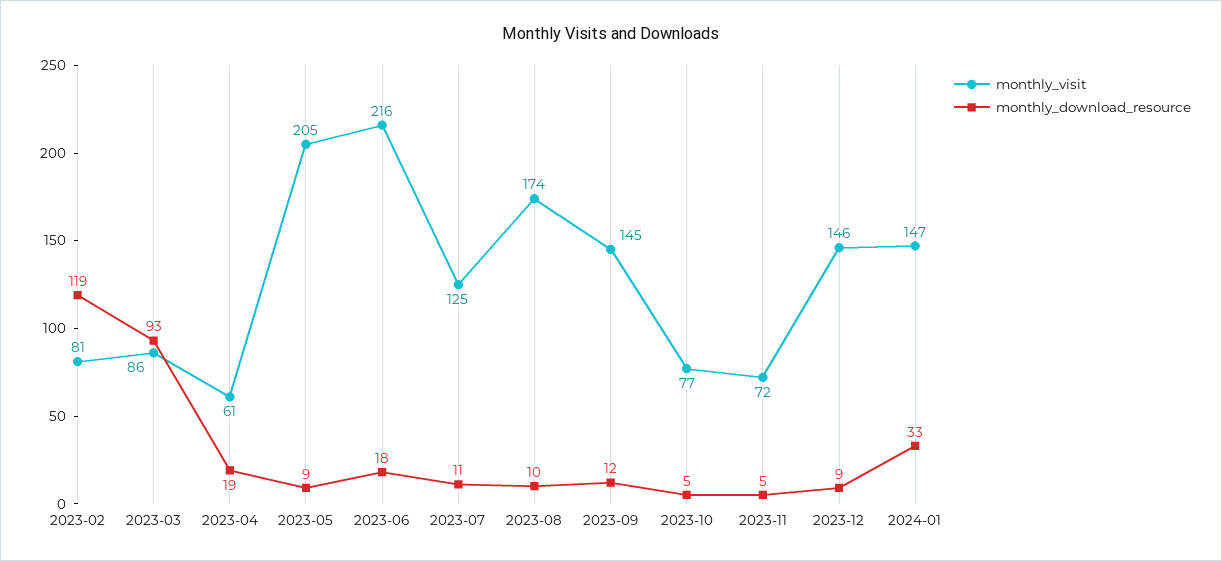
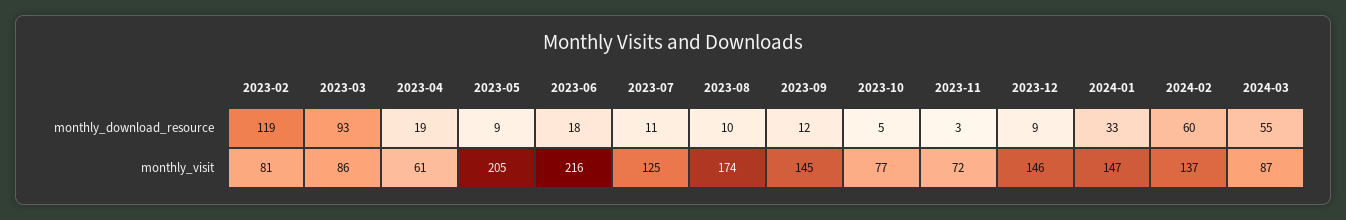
monthly_download_resource, 2023-11: 5 -> 3
monthly_download_resource, 2024-02: none -> 60
monthly_download_resource, 2024-03: none -> 55
monthly_visit, 2024-02: none -> 137
monthly_visit, 2024-03: none -> 87

